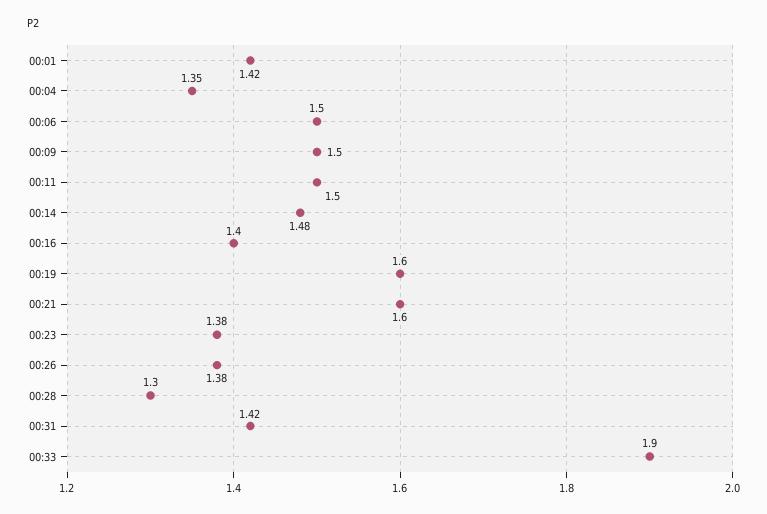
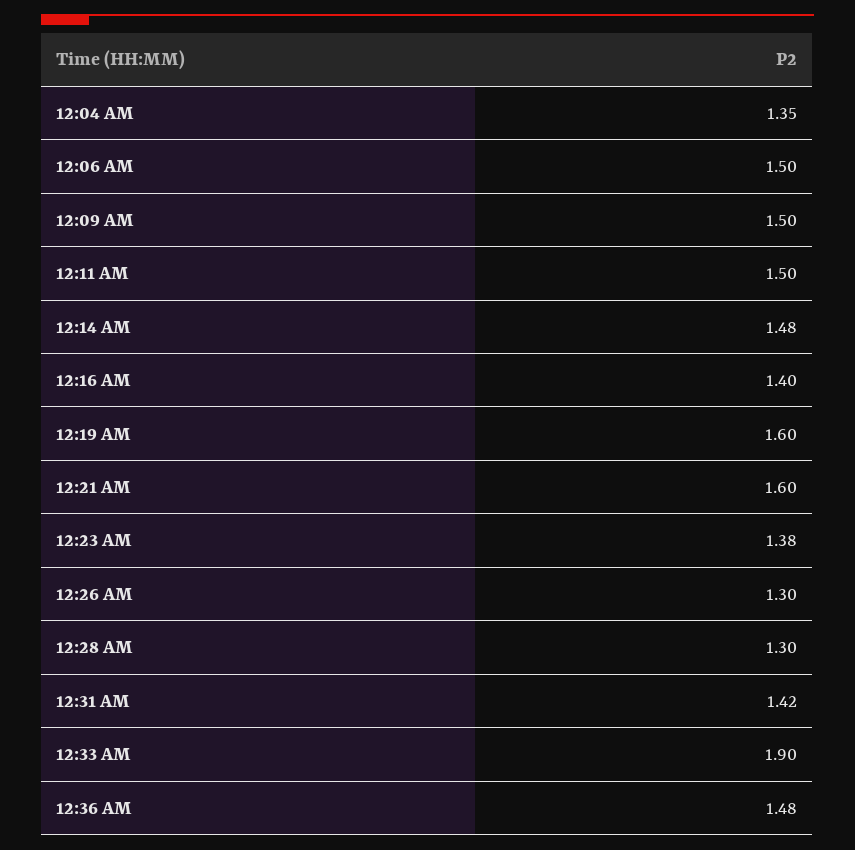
00:01: 1.42 -> none
00:26: 1.38 -> 1.3
12:36 AM: none -> 1.48

